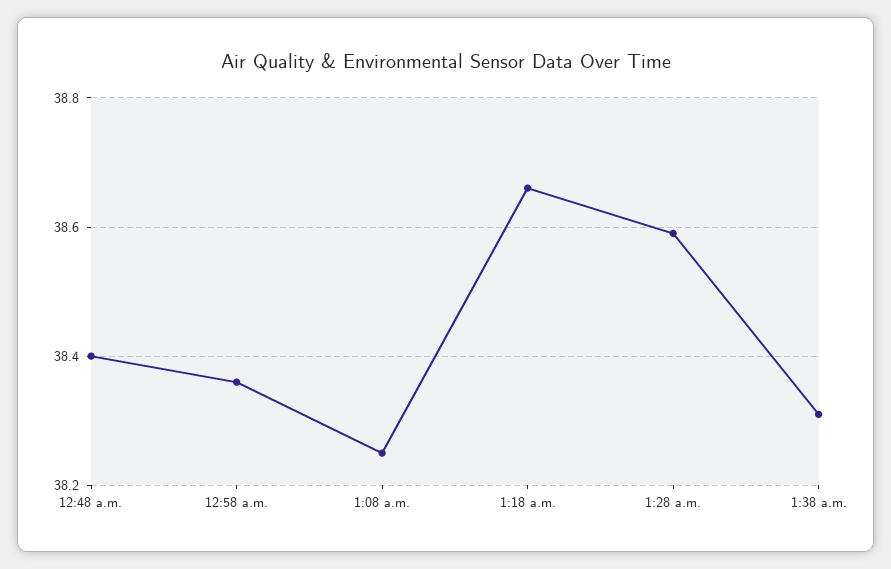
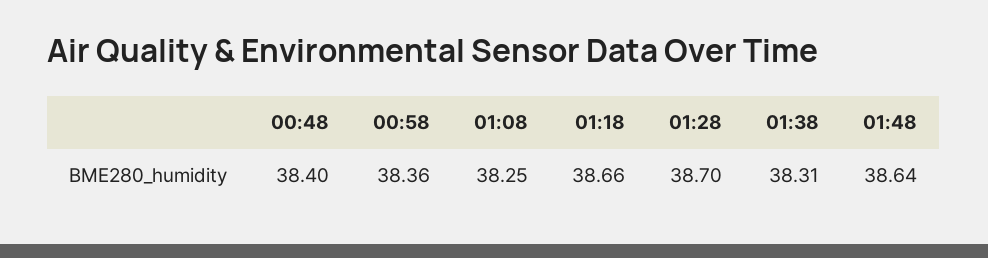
1:28 a.m.: 38.6 -> 38.7
01:48: none -> 38.64

